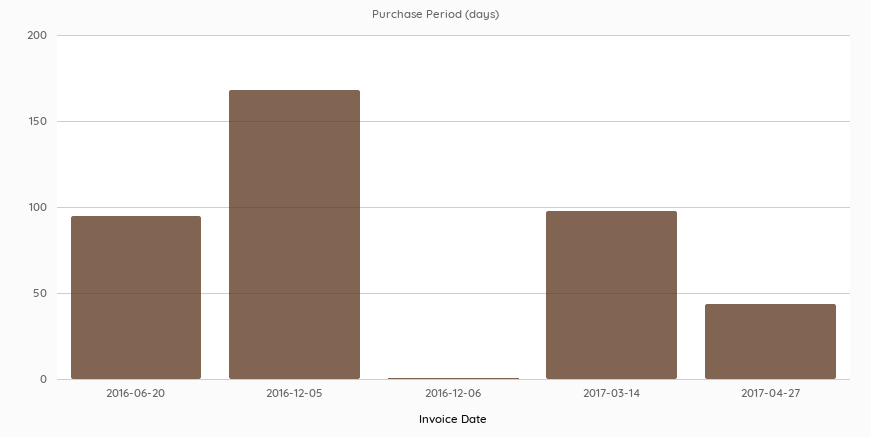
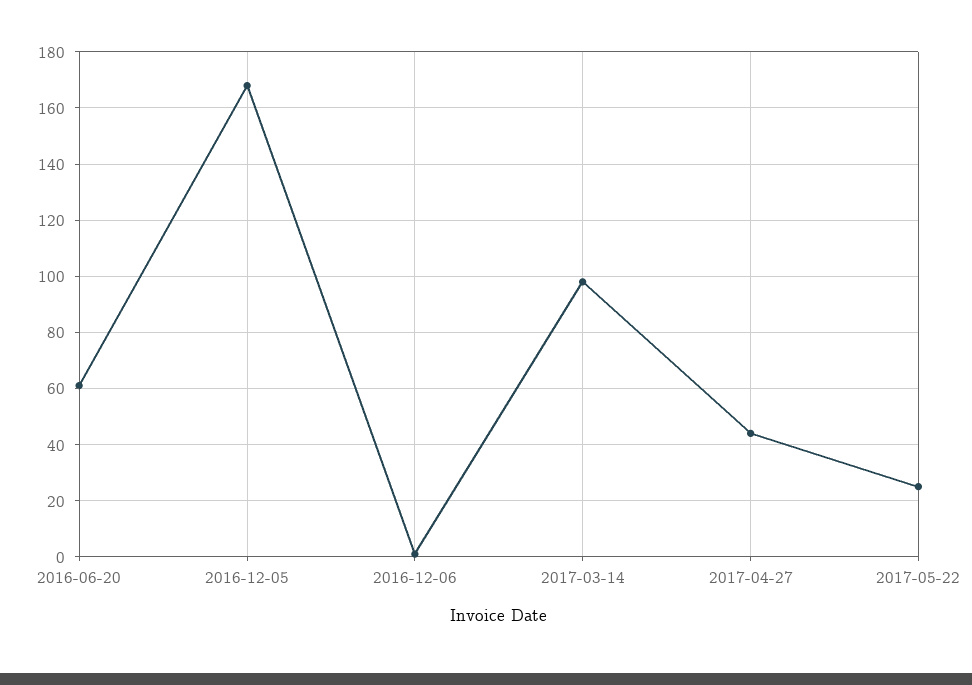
2016-06-20: 95 -> 60
2017-05-22: none -> 25

